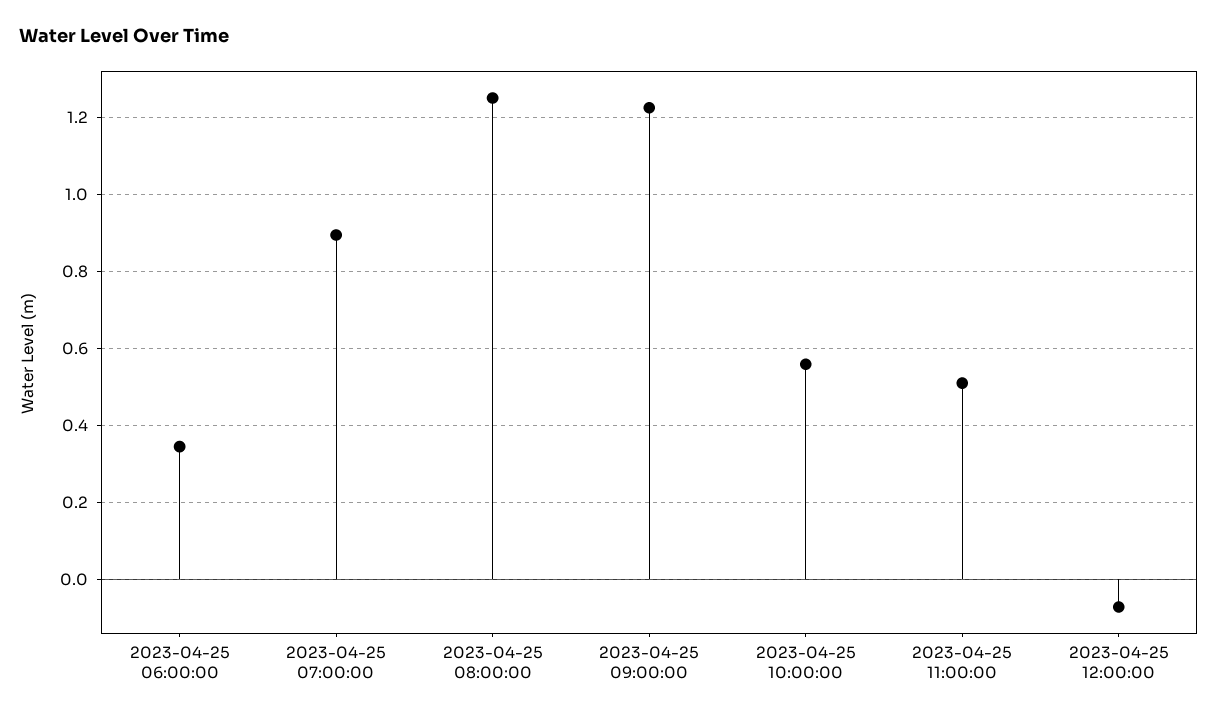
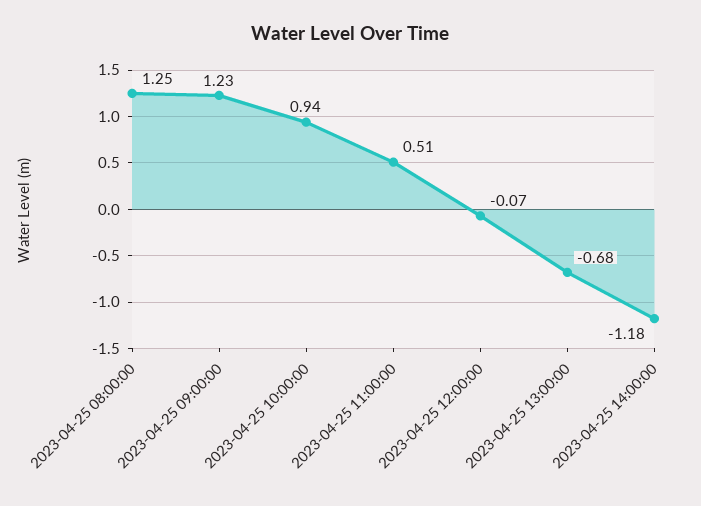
2023-04-25 06:00:00: 0.34 -> none
2023-04-25 07:00:00: 0.9 -> none
2023-04-25 10:00:00: 0.56 -> 0.94
2023-04-25 13:00:00: none -> -0.68
2023-04-25 14:00:00: none -> -1.18

